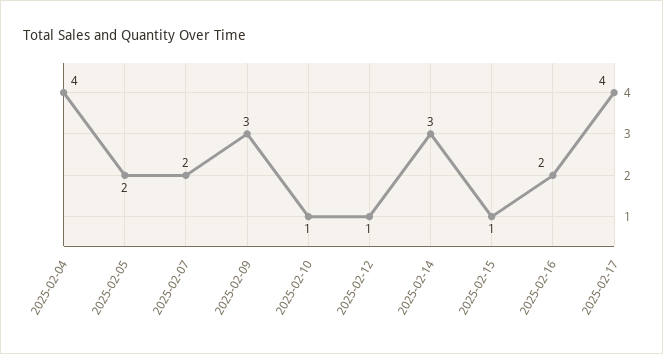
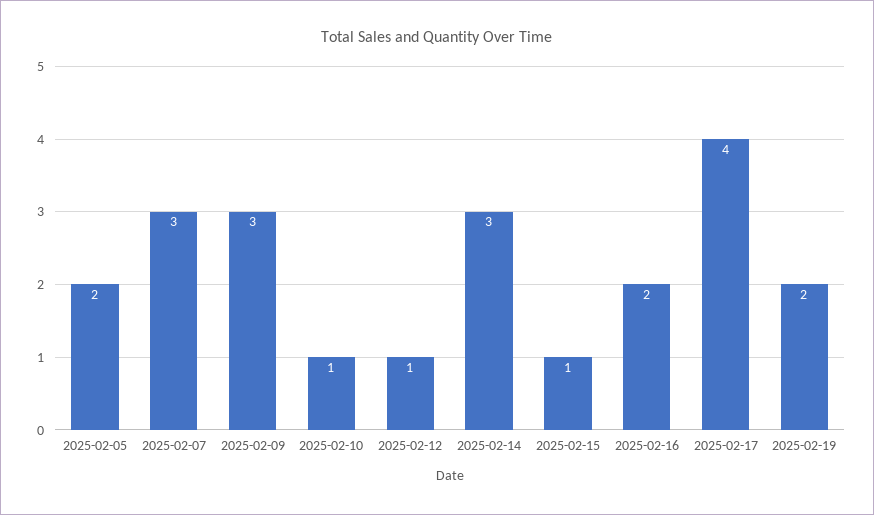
2025-02-04: 4 -> none
2025-02-07: 2 -> 3
2025-02-19: none -> 2

